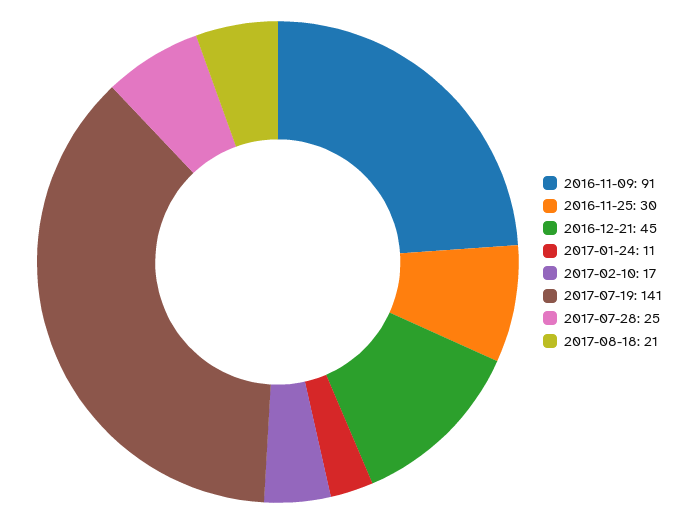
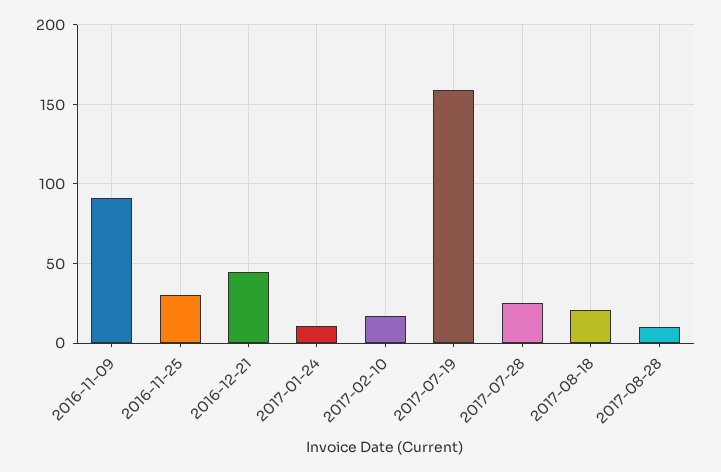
2017-07-19: 141 -> 160
2017-08-28: none -> 10

